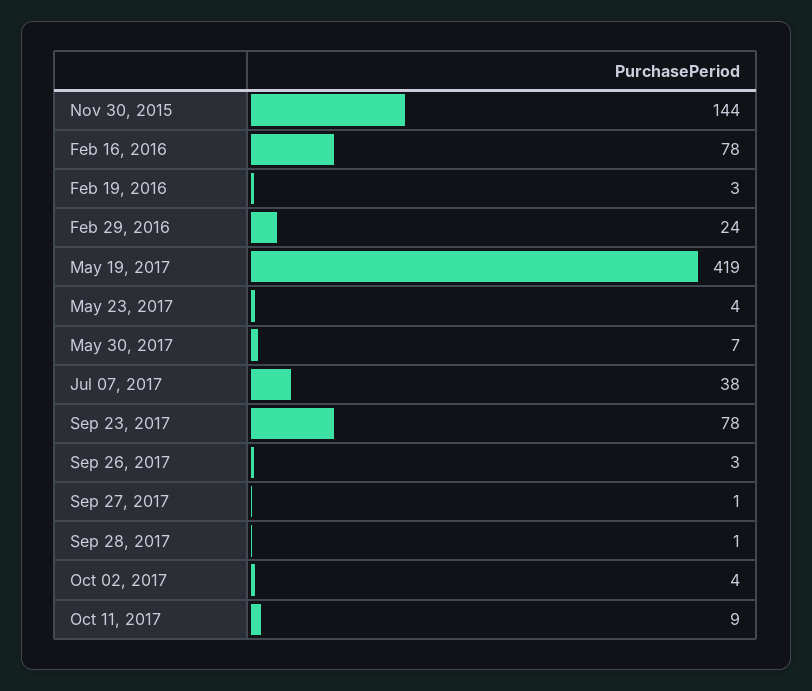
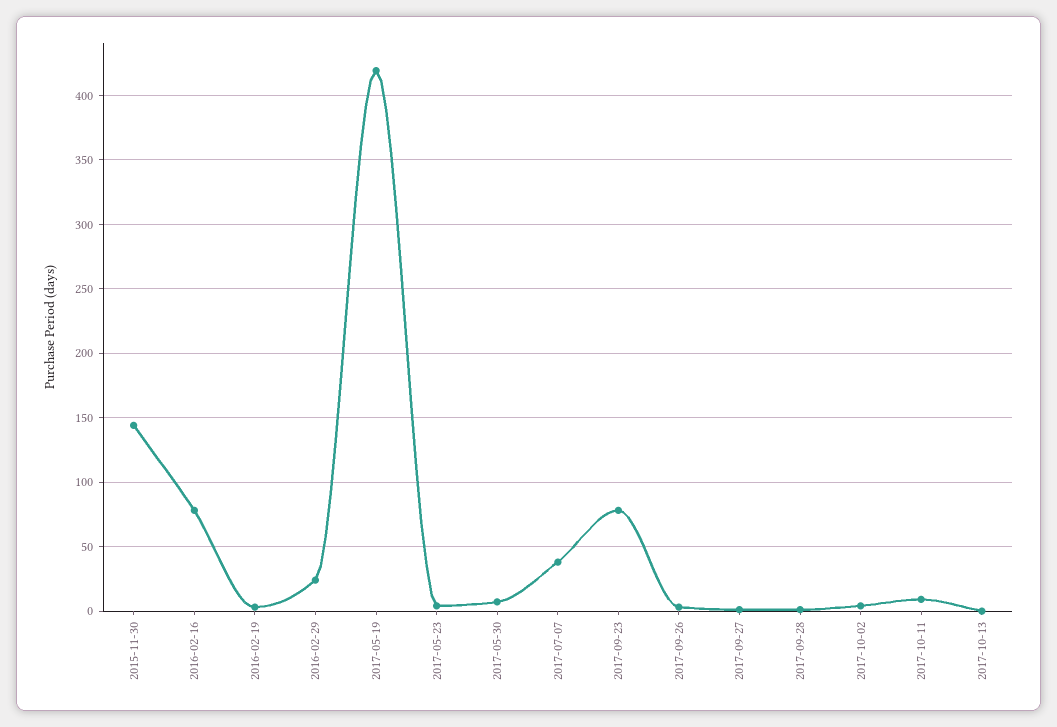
2017-10-13: none -> 0

